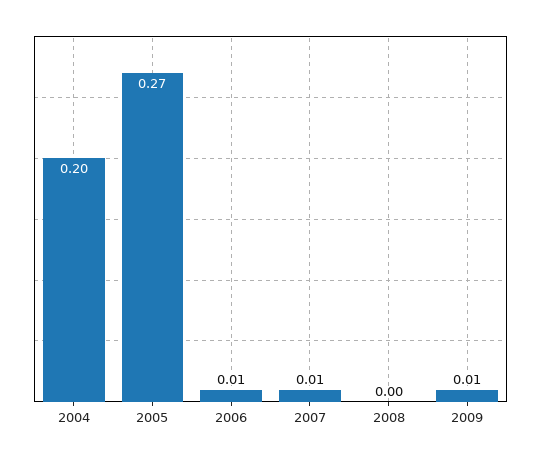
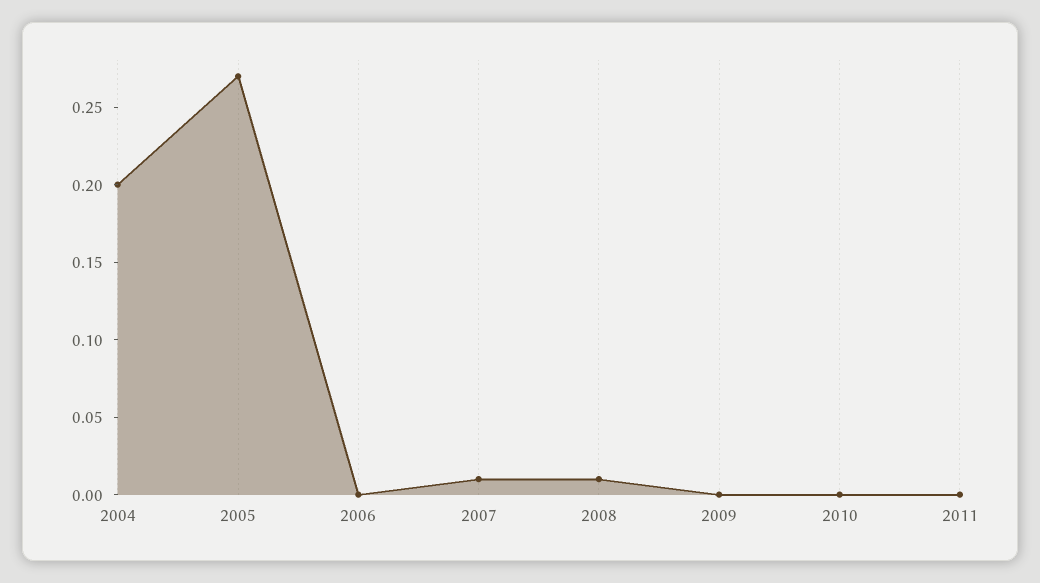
2006: 0.01 -> 0
2008: 0 -> 0.01
2009: 0.01 -> 0
2010: none -> 0
2011: none -> 0

